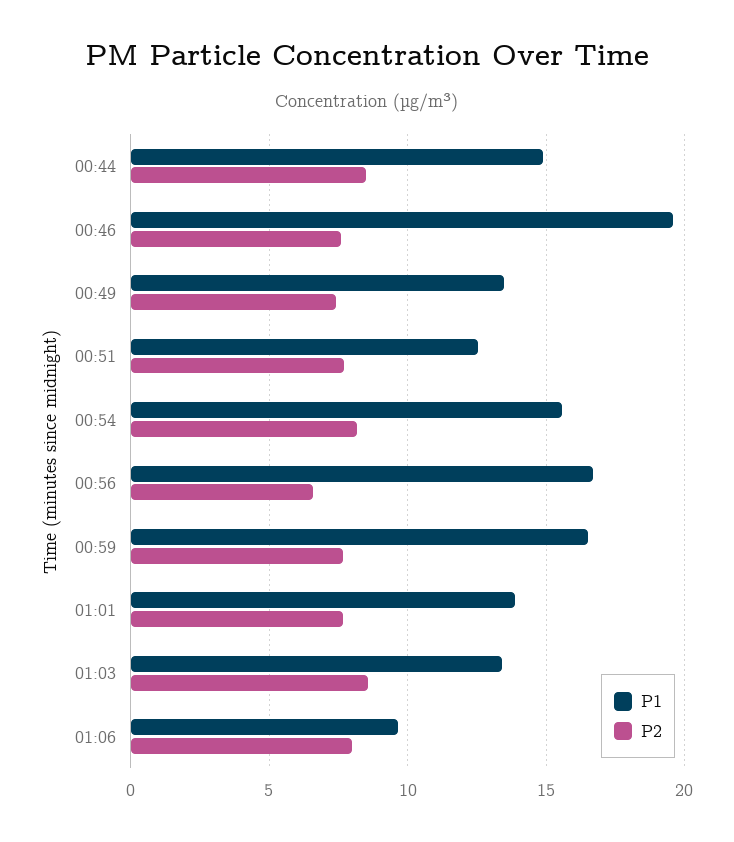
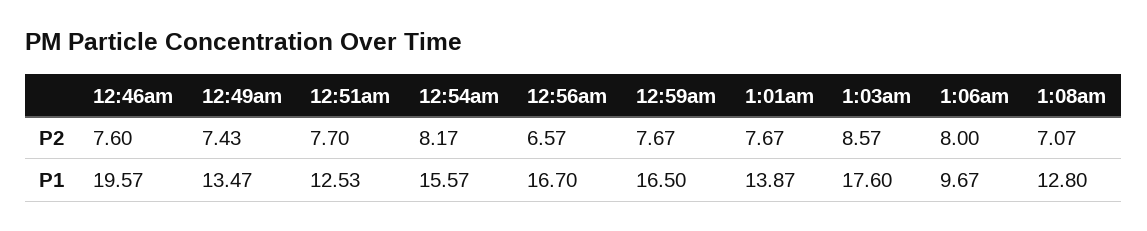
P1, 00:44: 15 -> none
P2, 00:44: 8.5 -> none
P1, 01:03: 13.5 -> 17.6
P2, 1:08am: none -> 7.07
P1, 1:08am: none -> 12.8

